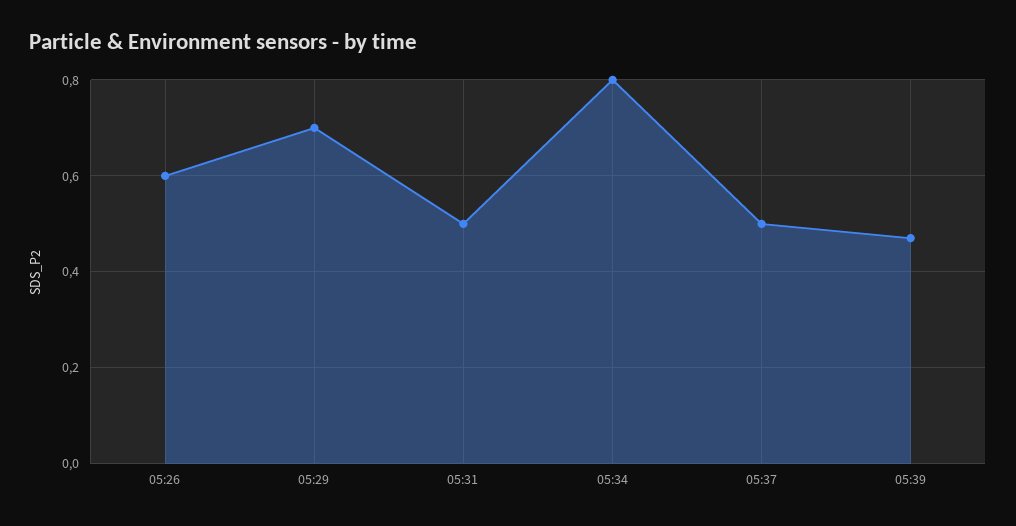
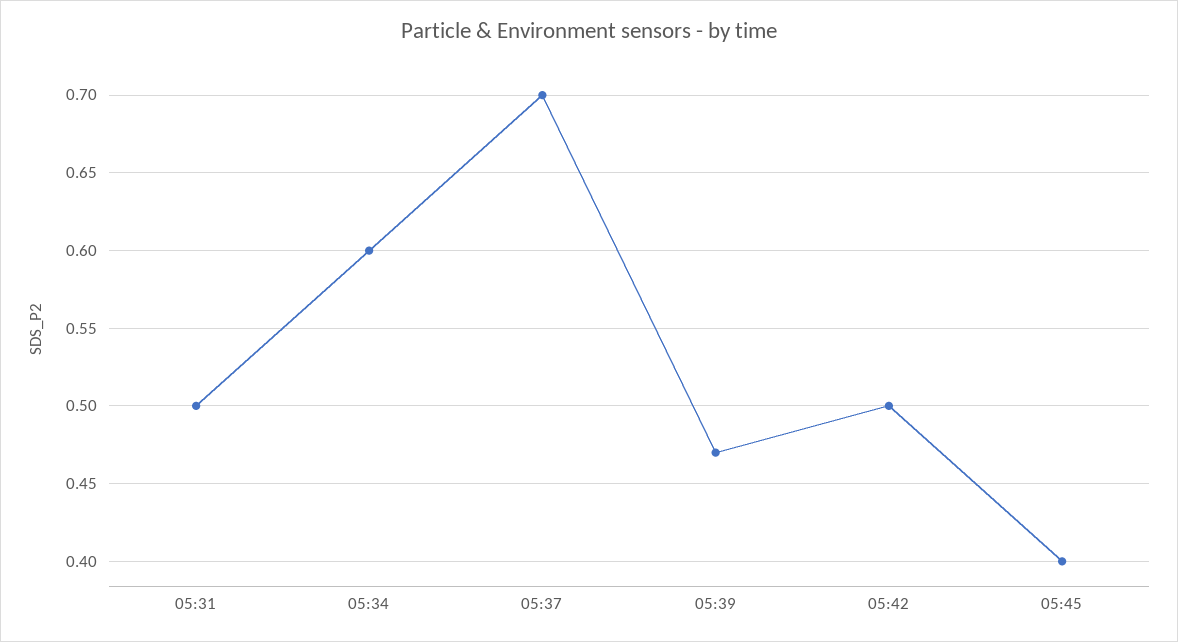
05:26: 0.6 -> none
05:29: 0.7 -> none
05:34: 0.8 -> 0.6
05:37: 0.5 -> 0.7
05:42: none -> 0.5
05:45: none -> 0.4

